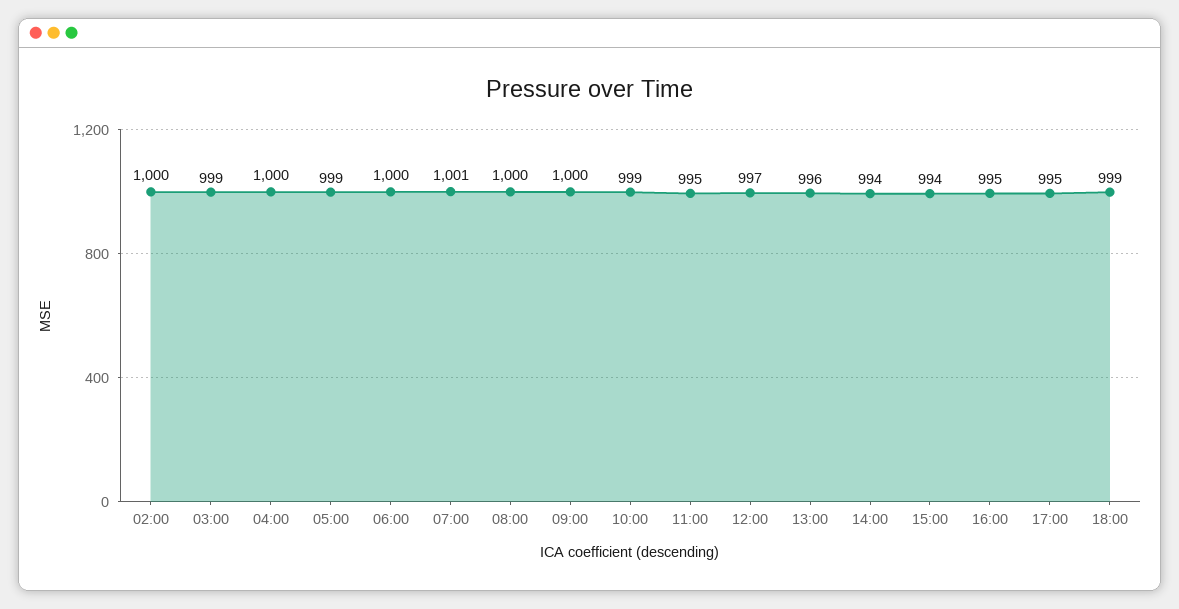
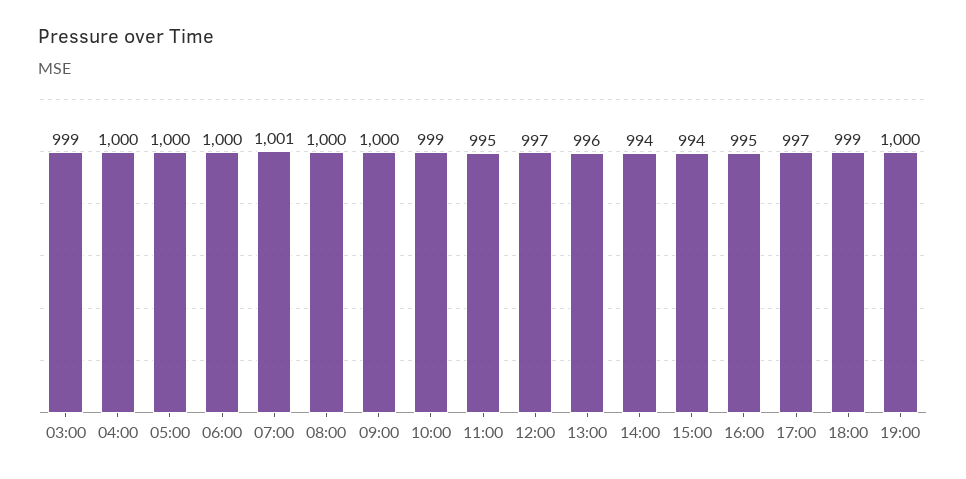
02:00: 1000 -> none
05:00: 999 -> 1000
17:00: 995 -> 997
19:00: none -> 1000

